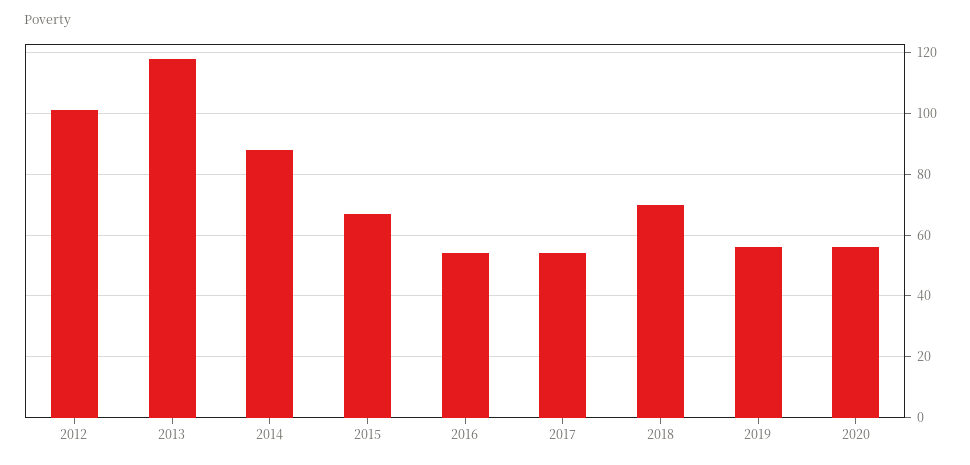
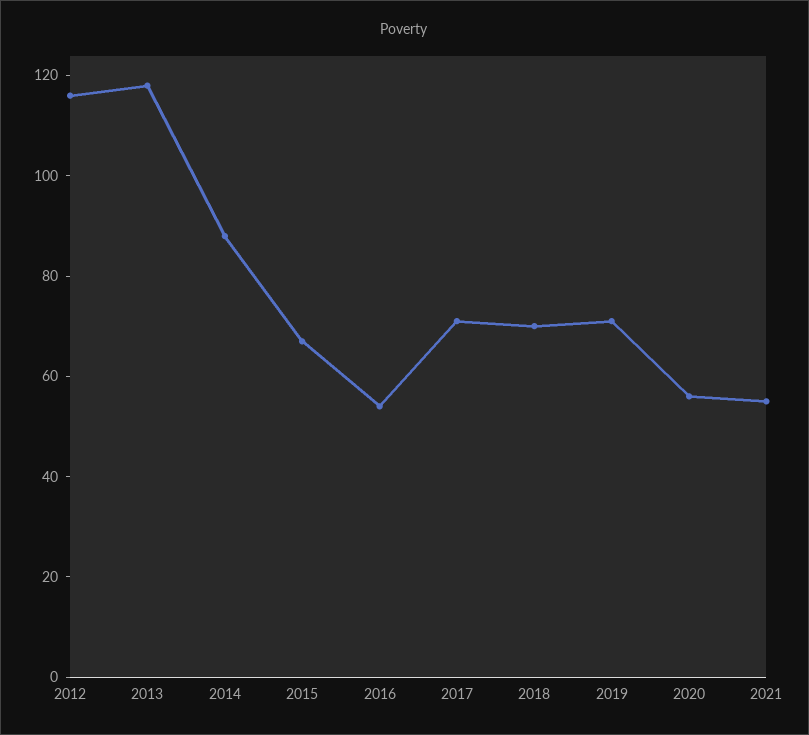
2012: 100 -> 115
2017: 55 -> 70
2019: 55 -> 70
2021: none -> 55

